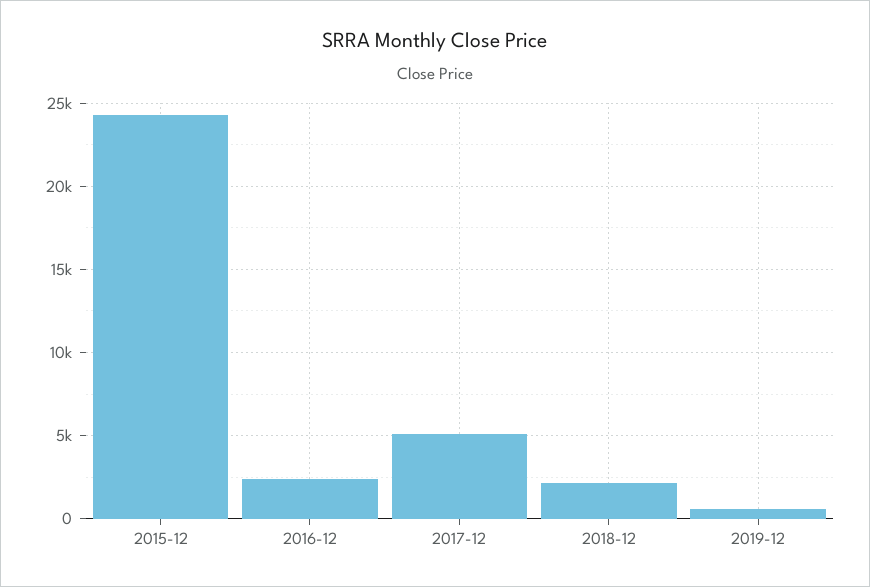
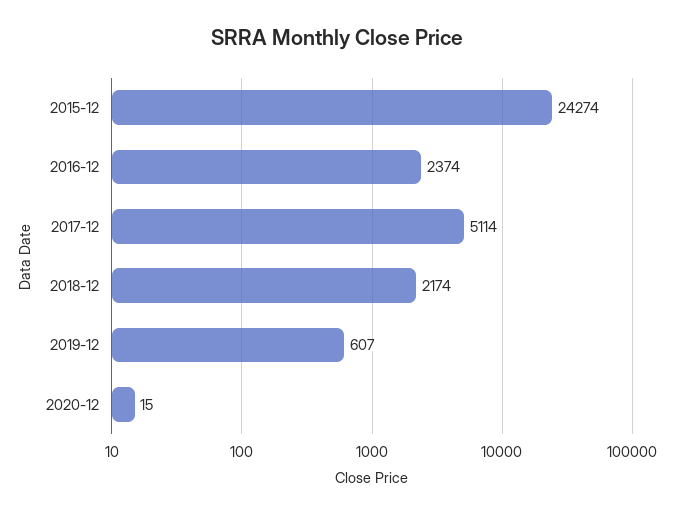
2020-12: none -> 15

